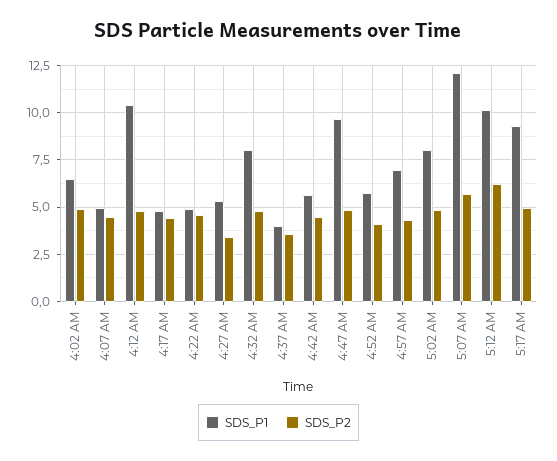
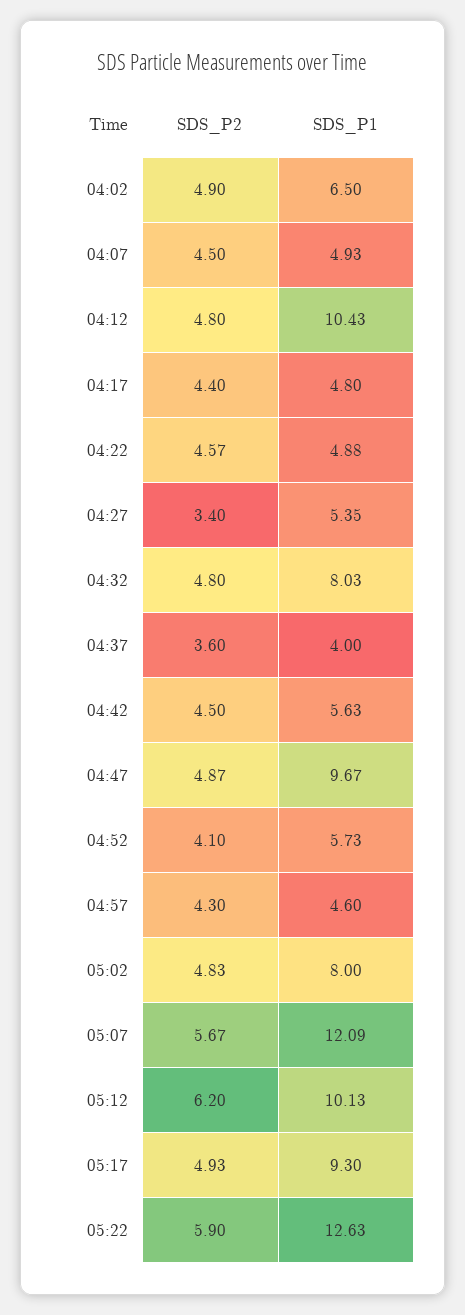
SDS_P1, 4:57 AM: 7 -> 4.6
SDS_P2, 05:22: none -> 5.9
SDS_P1, 05:22: none -> 12.63

